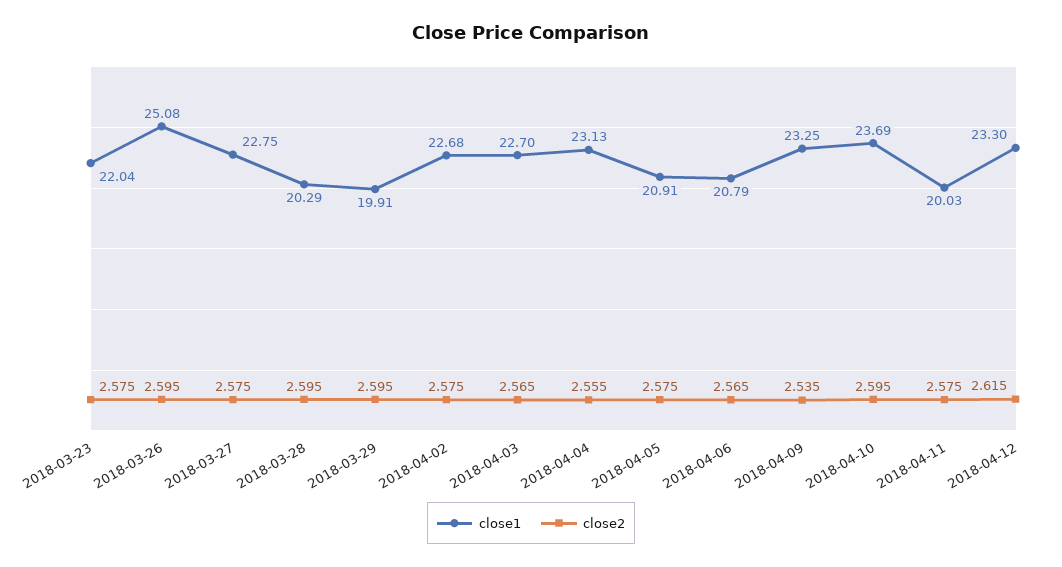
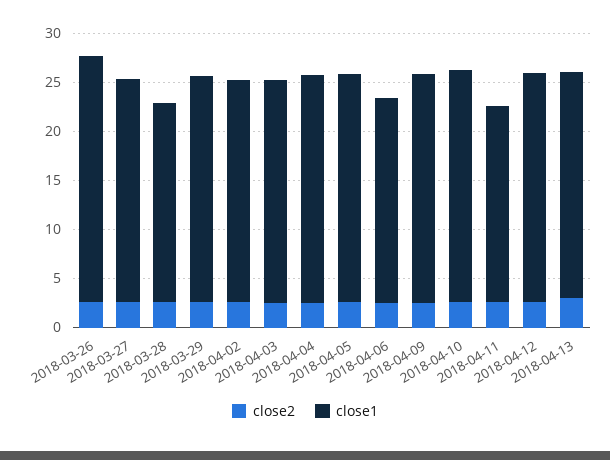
close1, 2018-03-23: 22.04 -> none
close2, 2018-03-23: 2.575 -> none
close1, 2018-03-29: 19.91 -> 23
close1, 2018-04-05: 20.91 -> 23
close2, 2018-04-13: none -> 3
close1, 2018-04-13: none -> 23

